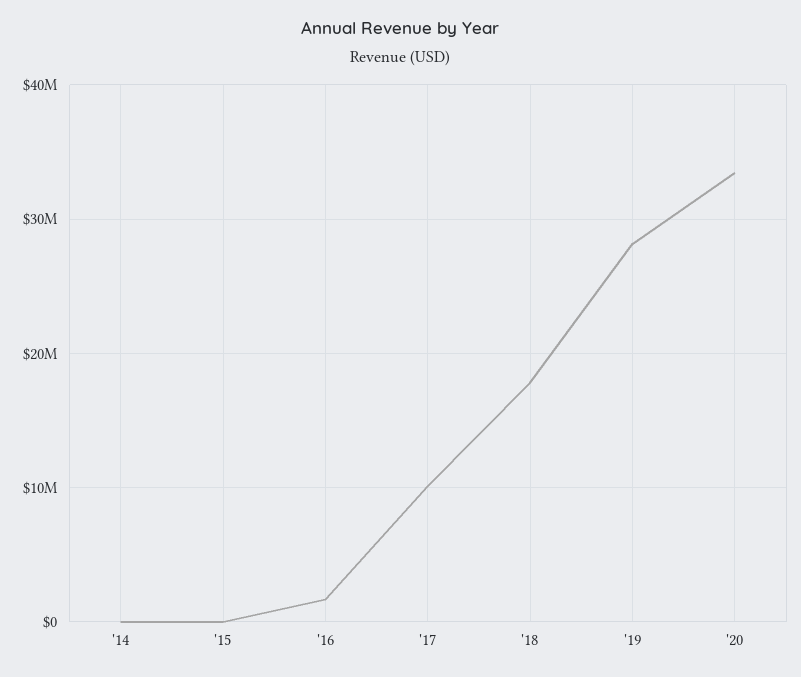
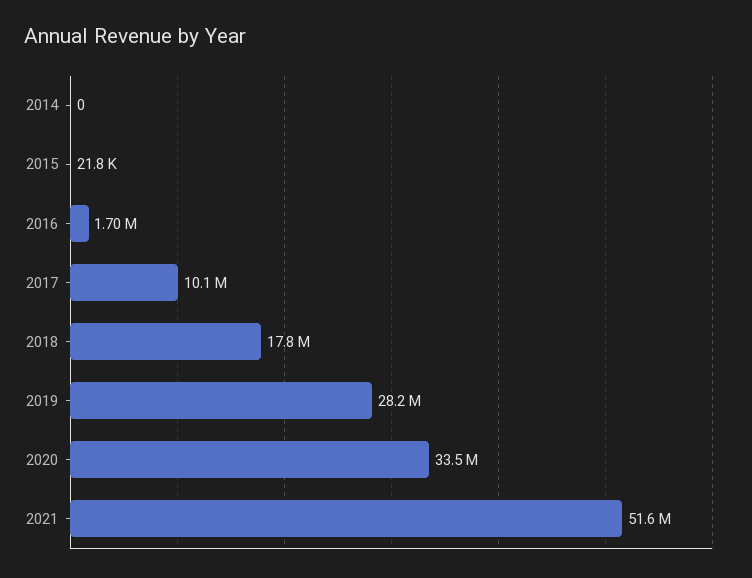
2021: none -> 51600000

